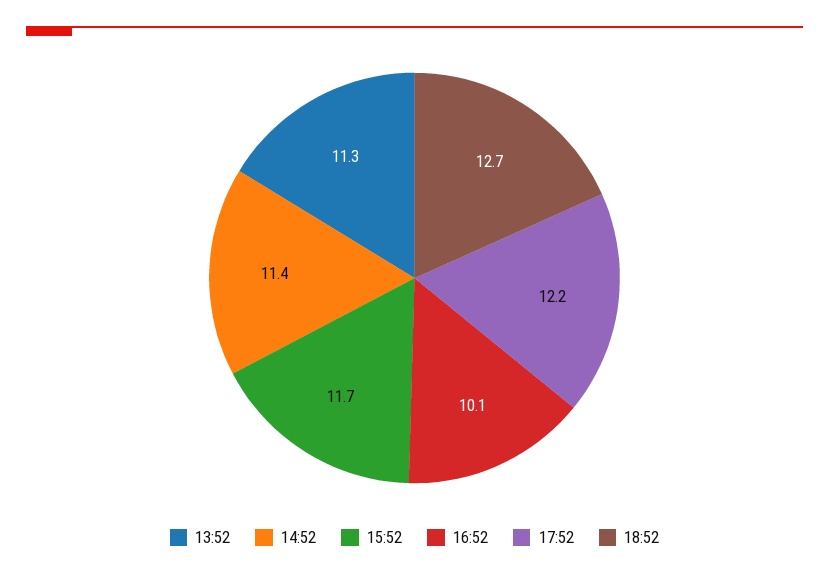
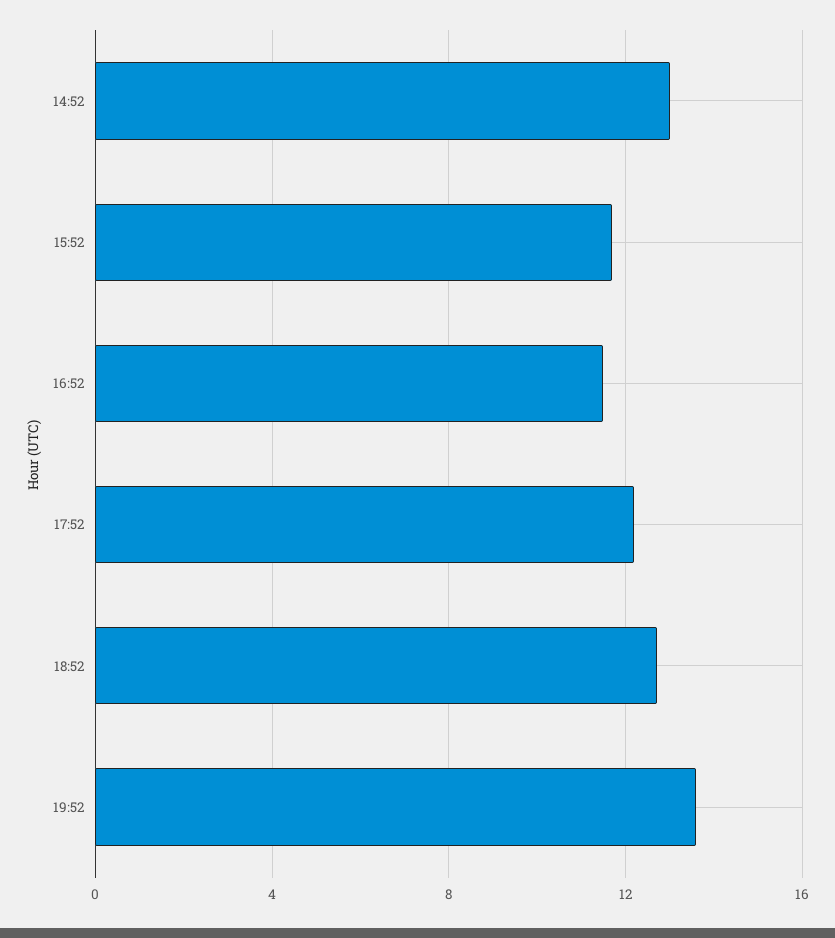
13:52: 11.3 -> none
14:52: 11.4 -> 13
16:52: 10.1 -> 11.5
19:52: none -> 13.5

